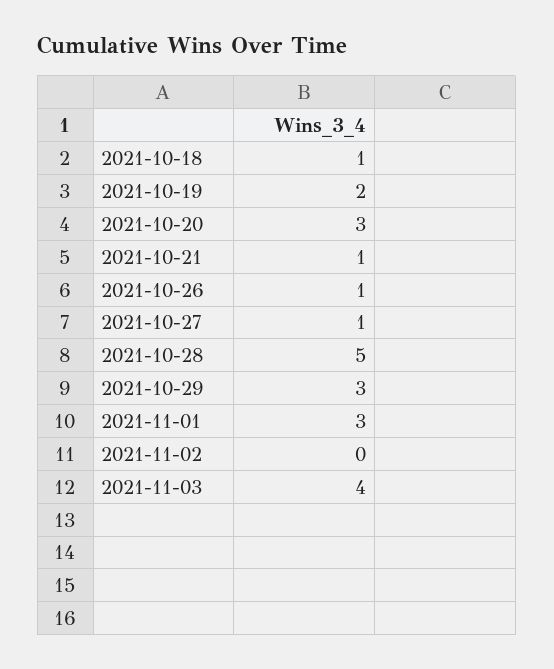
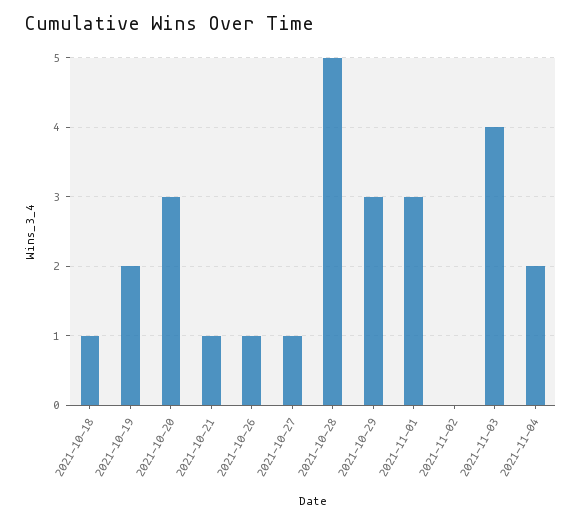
2021-11-04: none -> 2

